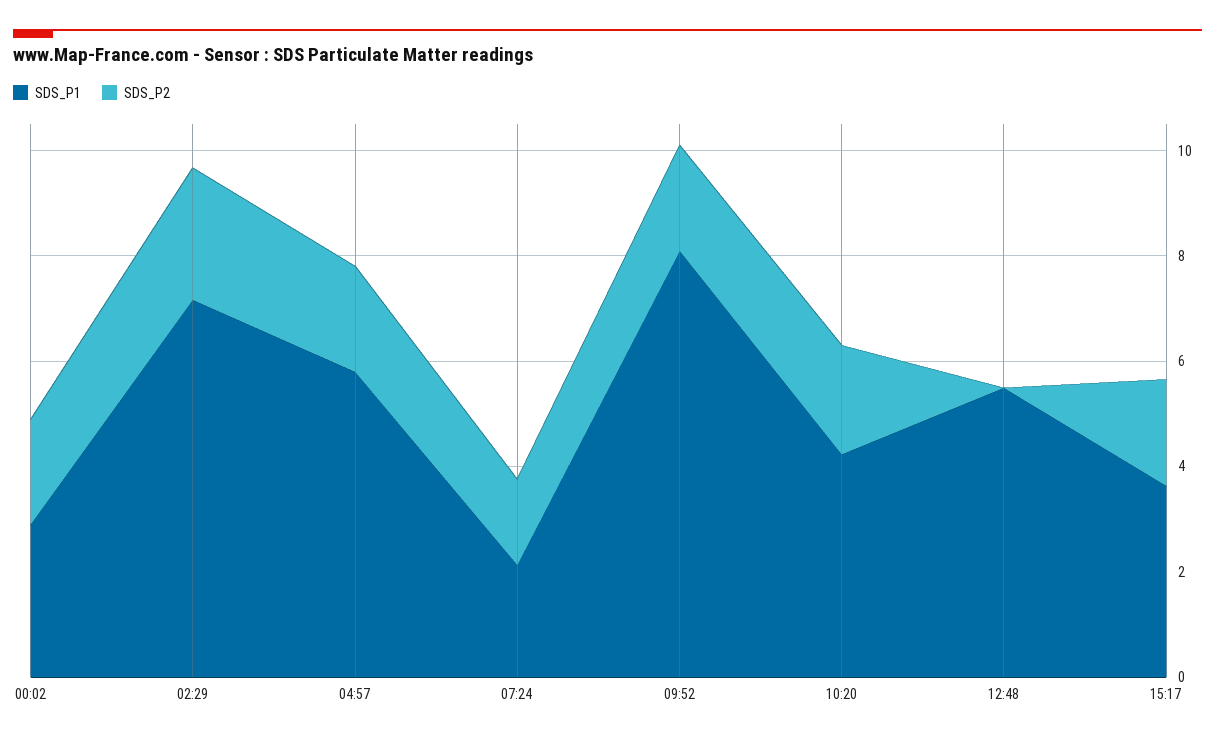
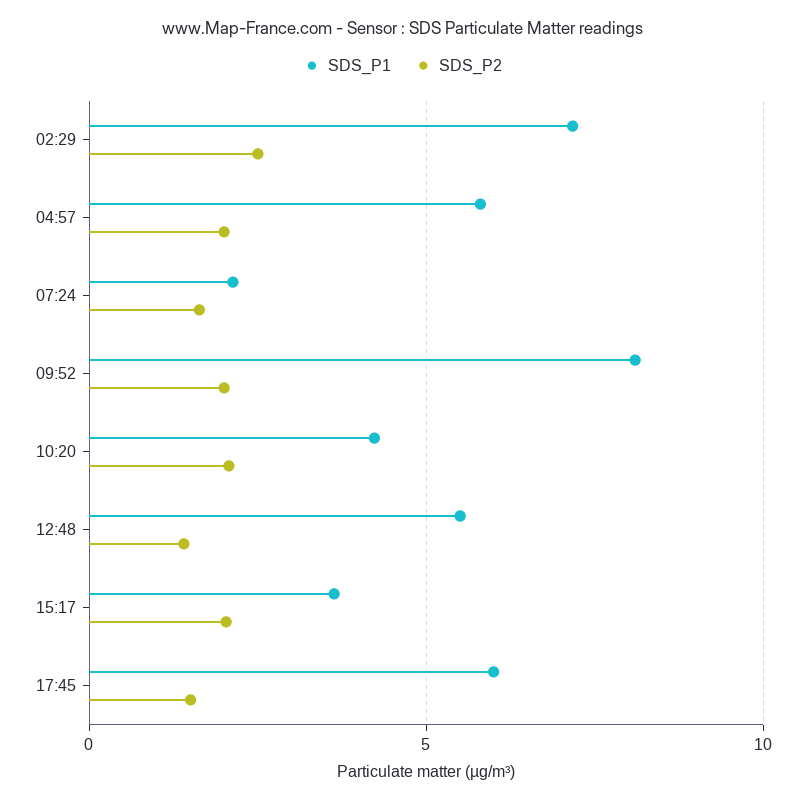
SDS_P1, 00:02: 3 -> none
SDS_P2, 00:02: 2 -> none
SDS_P2, 12:48: 0 -> 1.5
SDS_P1, 17:45: none -> 6
SDS_P2, 17:45: none -> 1.5

